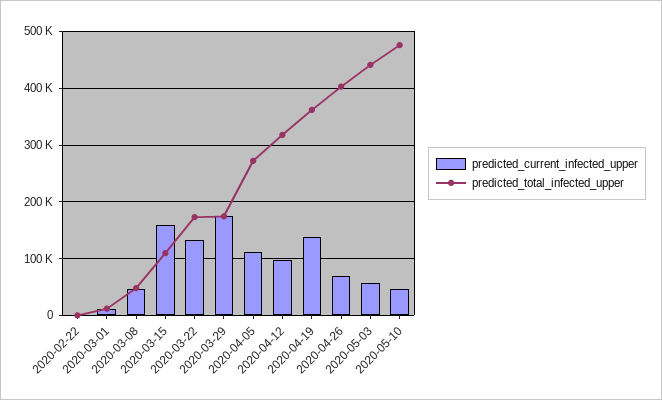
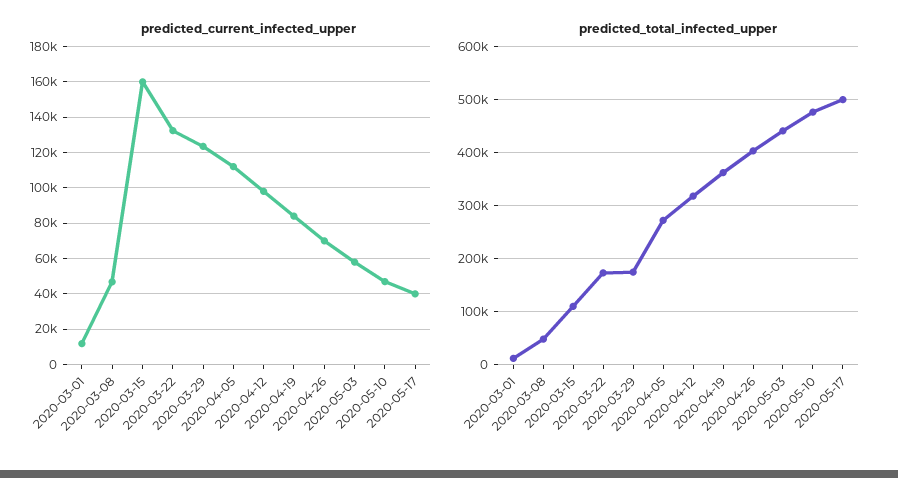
predicted_current_infected_upper, 2020-02-22: 0 -> none
predicted_total_infected_upper, 2020-02-22: 0 -> none
predicted_current_infected_upper, 2020-03-29: 180000 -> 125000
predicted_current_infected_upper, 2020-04-19: 140000 -> 85000
predicted_current_infected_upper, 2020-05-17: none -> 40000
predicted_total_infected_upper, 2020-05-17: none -> 500000

